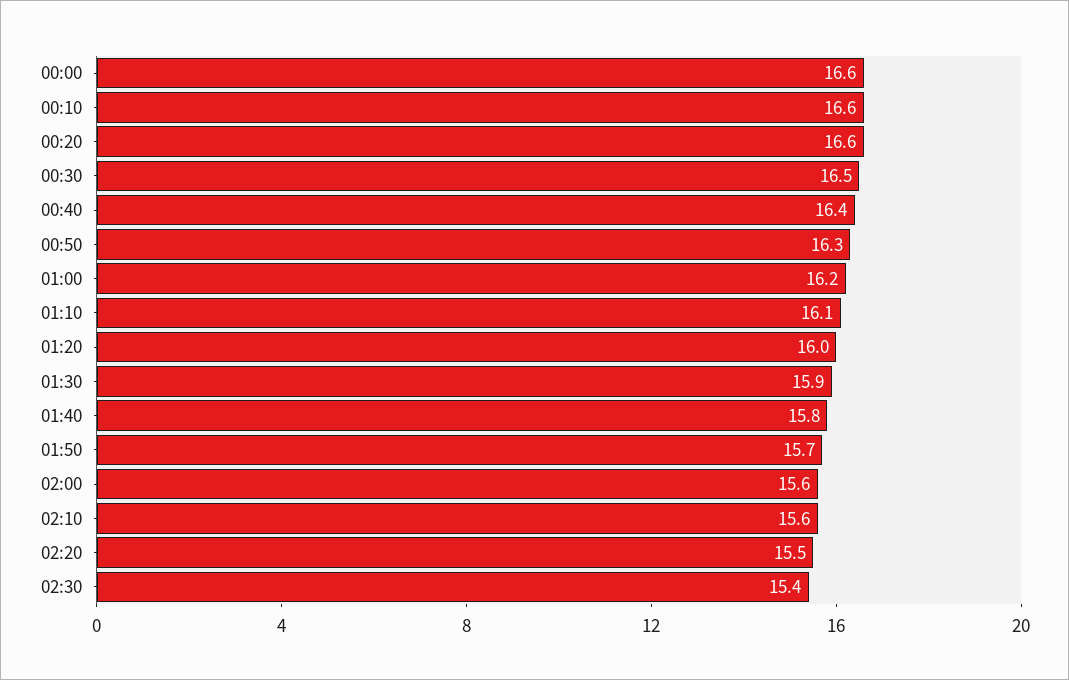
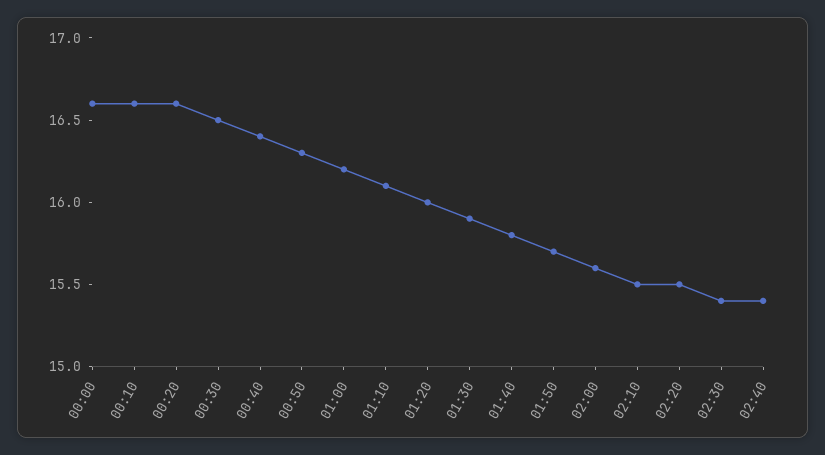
02:10: 15.6 -> 15.5
02:40: none -> 15.4

